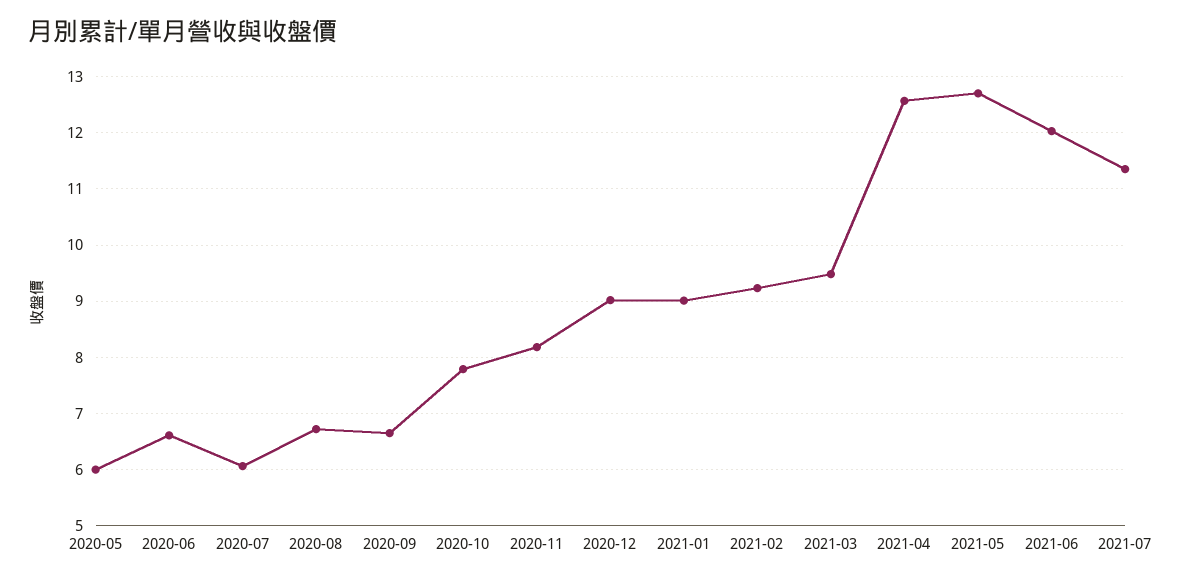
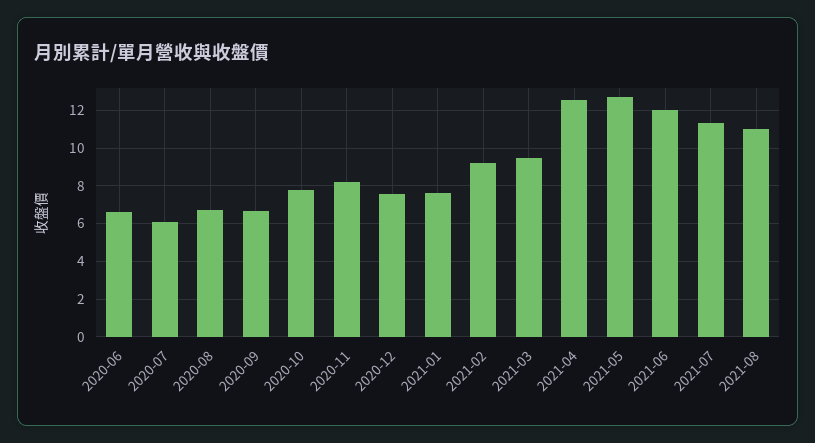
2020-05: 6 -> none
2020-12: 9 -> 7.5
2021-01: 9 -> 7.5
2021-08: none -> 11

